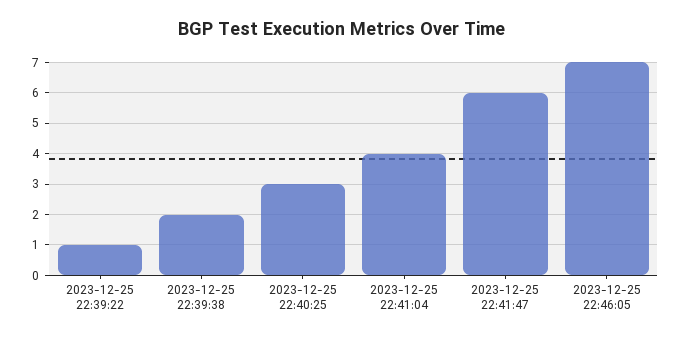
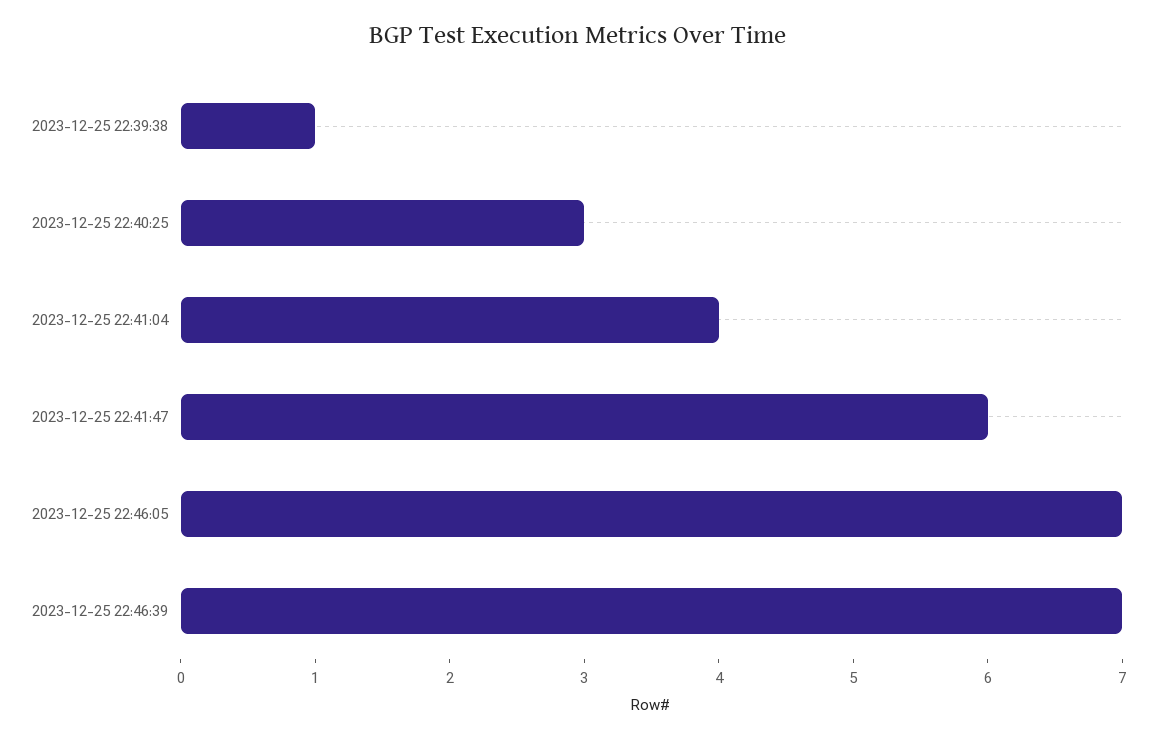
2023-12-25 22:39:22: 1 -> none
2023-12-25 22:39:38: 2 -> 1
2023-12-25 22:46:39: none -> 7

